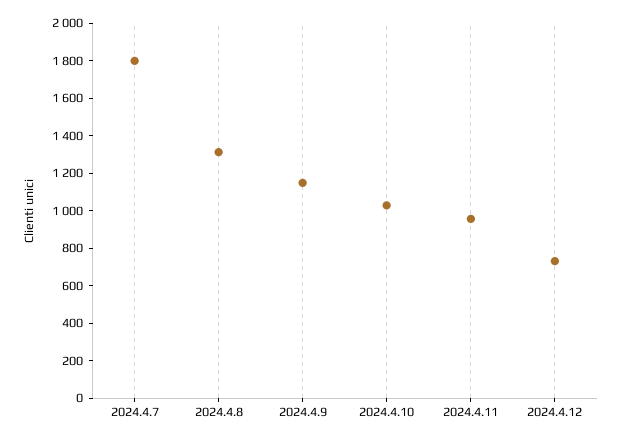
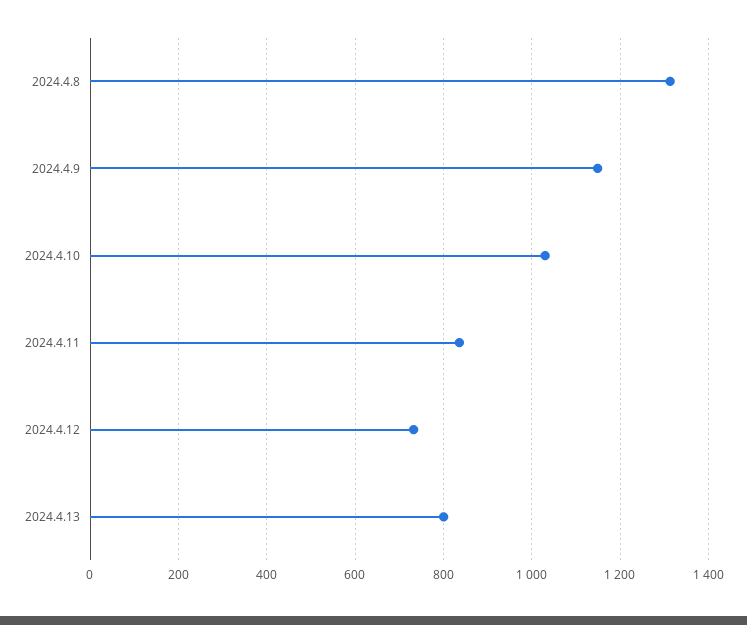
2024.4.7: 1800 -> none
2024.4.11: 950 -> 840
2024.4.13: none -> 800

